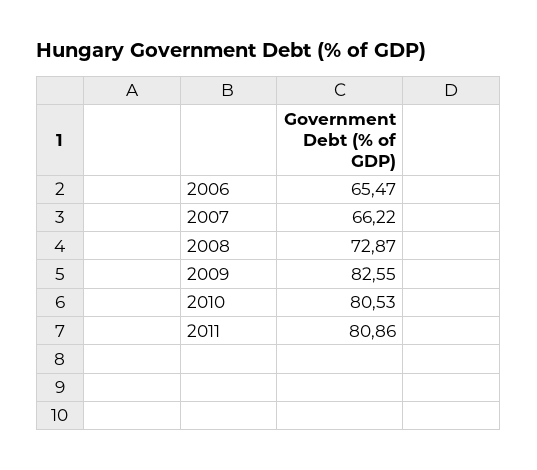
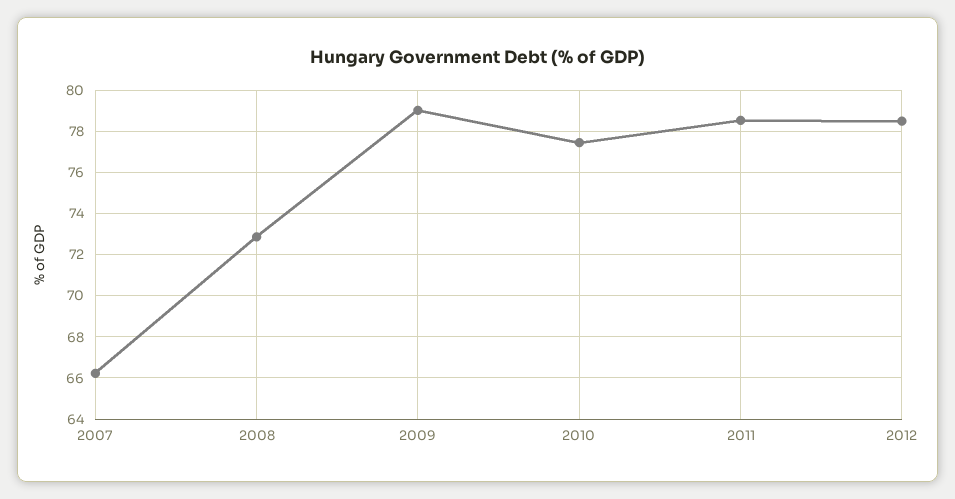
2006: 65.47 -> none
2009: 82.55 -> 79
2010: 80.53 -> 77.5
2011: 80.86 -> 78.5
2012: none -> 78.5

